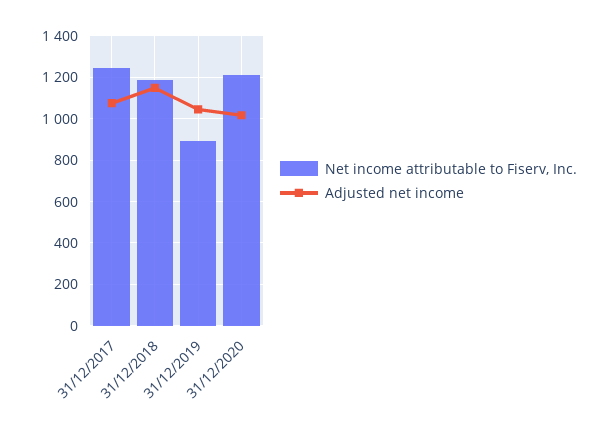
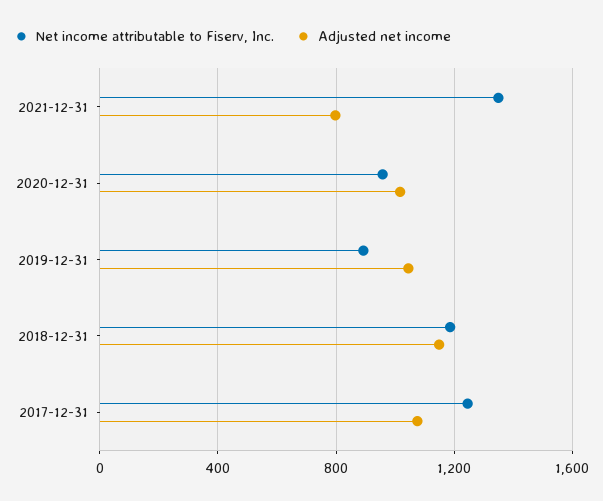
Net income attributable to Fiserv, Inc., 31/12/2020: 1200 -> 950
Net income attributable to Fiserv, Inc., 2021-12-31: none -> 1350
Adjusted net income, 2021-12-31: none -> 800

